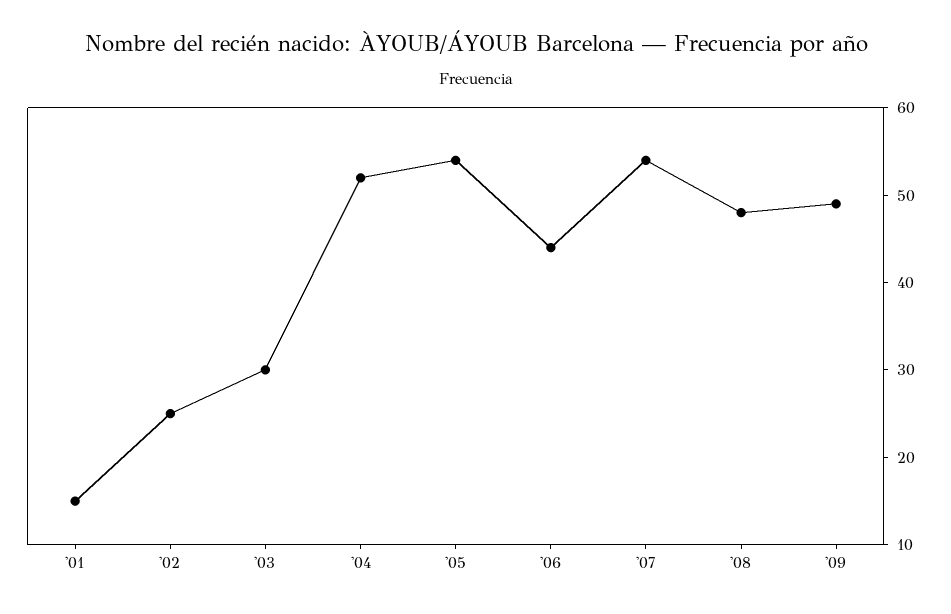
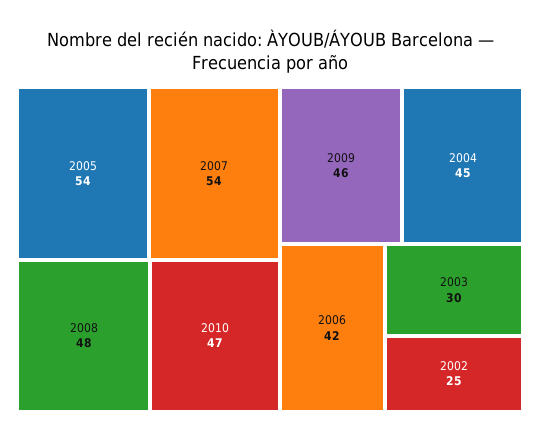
'01: 15 -> none
'04: 52 -> 45
'06: 44 -> 42
'09: 49 -> 46
2010: none -> 47

